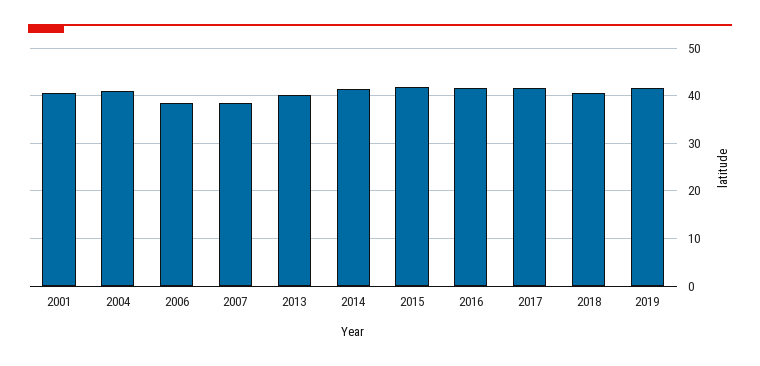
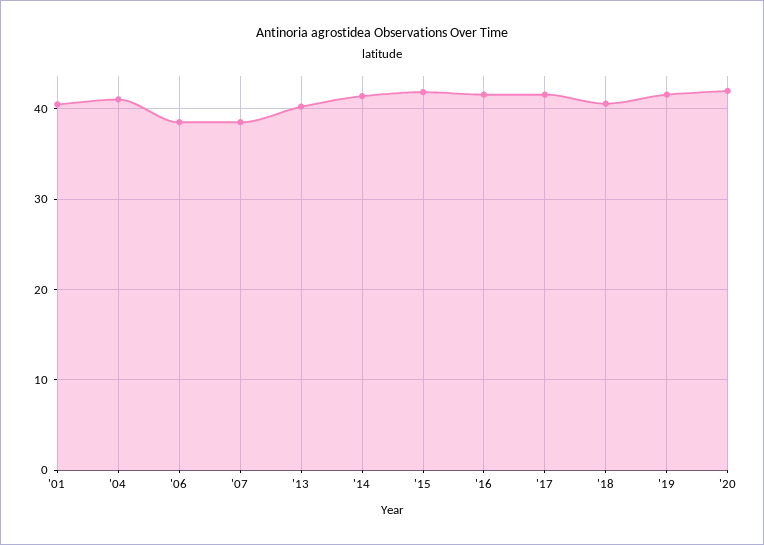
'20: none -> 42

